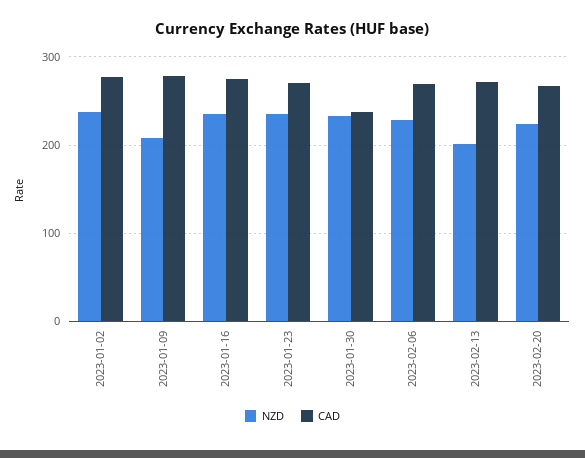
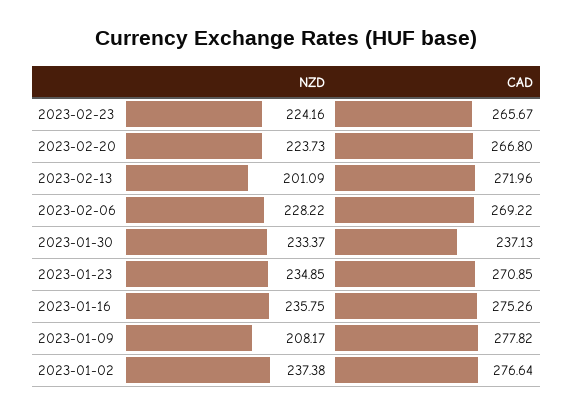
NZD, 2023-02-23: none -> 224.16
CAD, 2023-02-23: none -> 265.67

